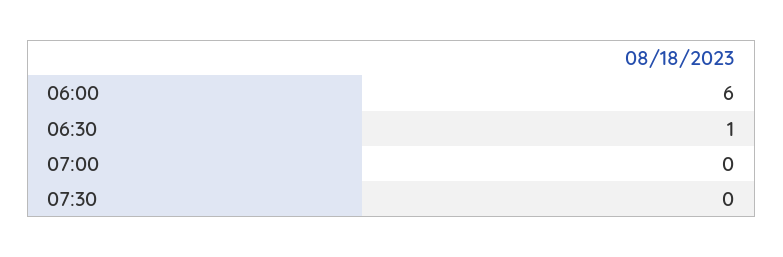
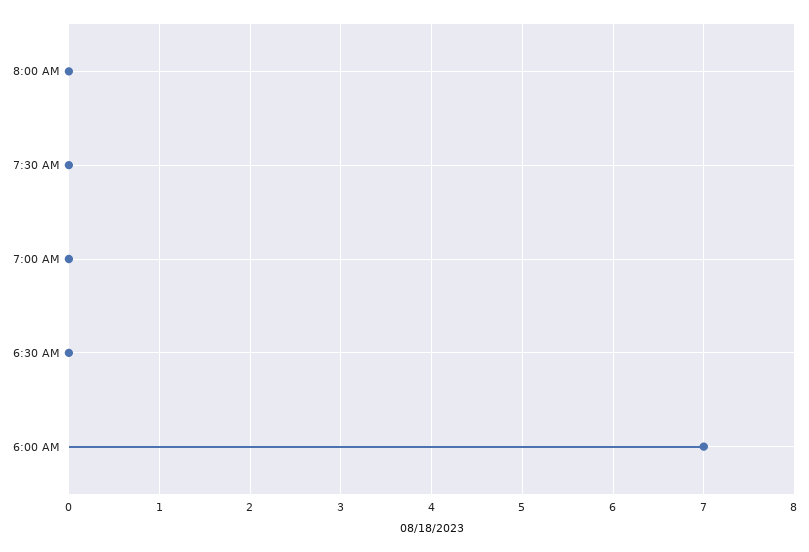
06:00: 6 -> 7
06:30: 1 -> 0
8:00 AM: none -> 0

